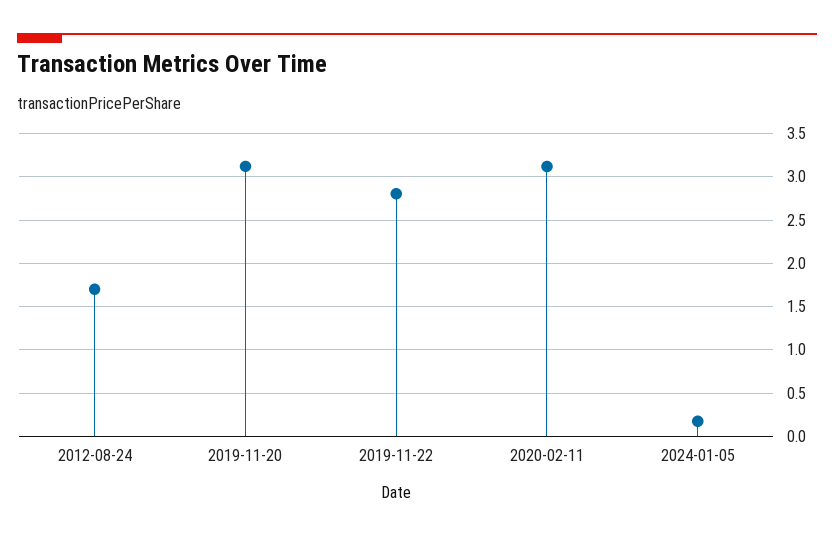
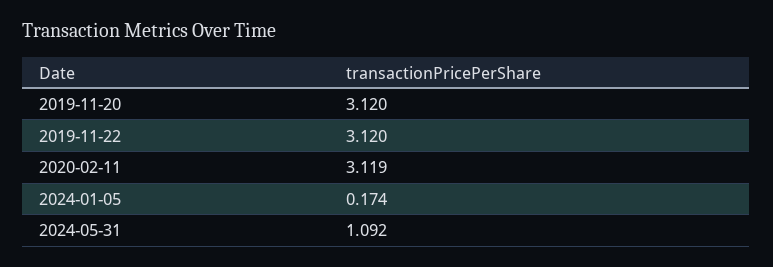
2012-08-24: 1.7 -> none
2019-11-22: 2.8 -> 3.12
2024-05-31: none -> 1.092

